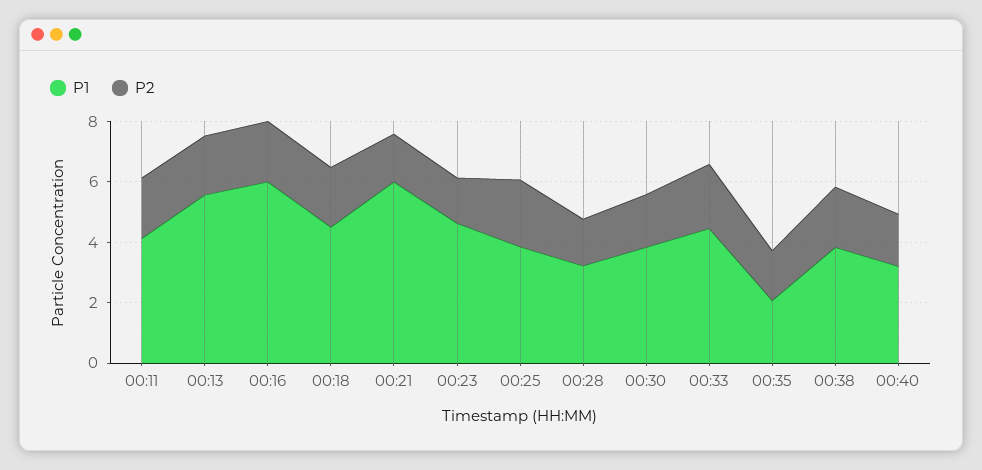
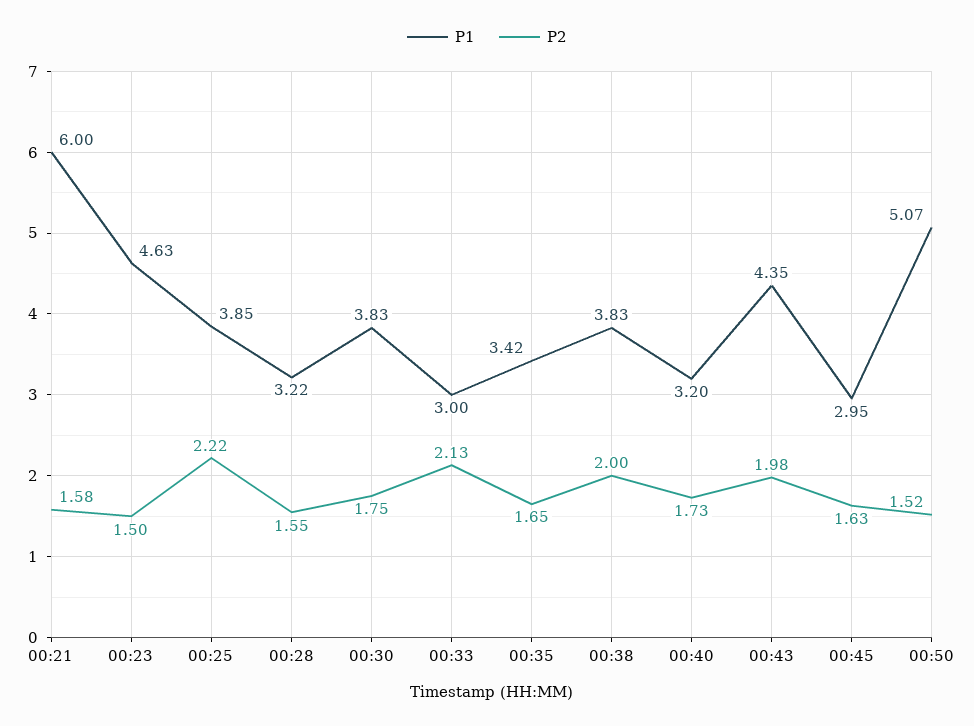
P1, 00:11: 4 -> none
P2, 00:11: 2 -> none
P1, 00:13: 5.5 -> none
P2, 00:13: 2 -> none
P1, 00:16: 6 -> none
P2, 00:16: 2 -> none
P1, 00:18: 4.5 -> none
P2, 00:18: 2 -> none
P1, 00:33: 4.5 -> 3
P1, 00:35: 2 -> 3.42
P1, 00:43: none -> 4.35
P2, 00:43: none -> 1.98
P1, 00:45: none -> 2.95
P2, 00:45: none -> 1.63
P1, 00:50: none -> 5.07
P2, 00:50: none -> 1.52

